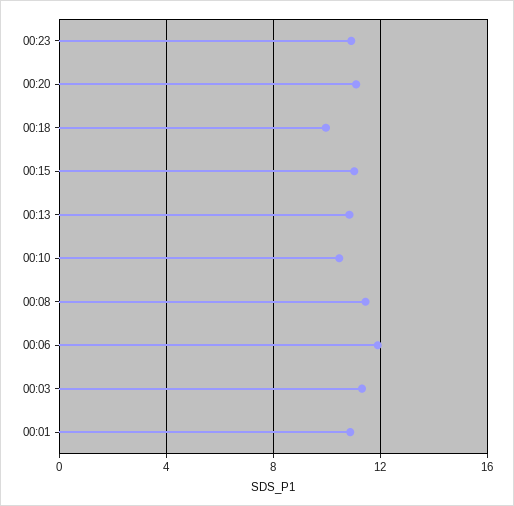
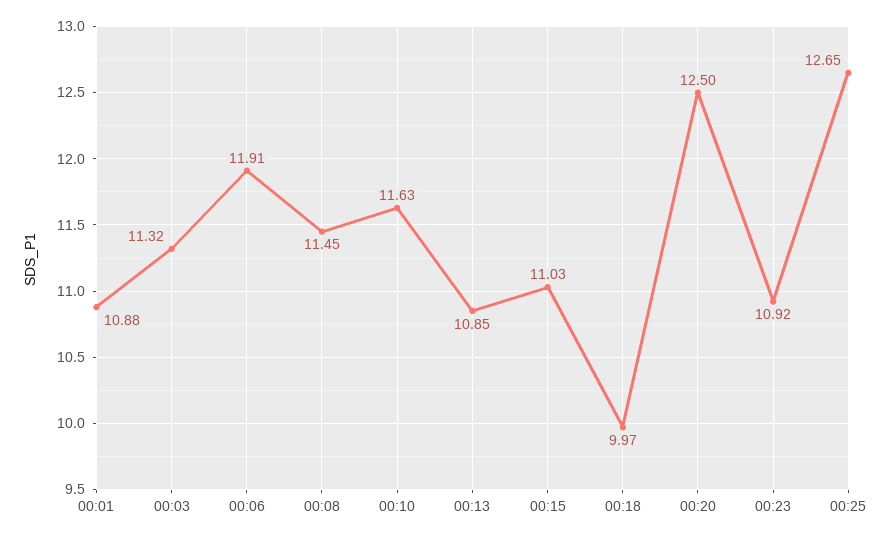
00:20: 11 -> 12.5
00:10: 10.5 -> 11.63
00:25: none -> 12.65

